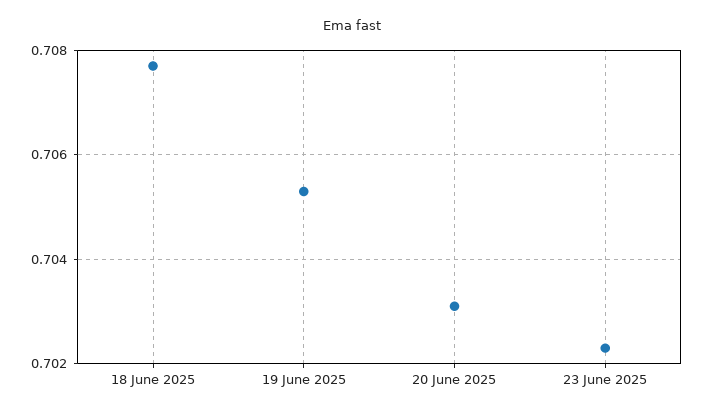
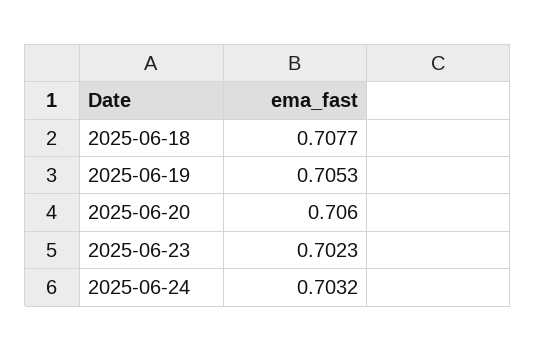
20 June 2025: 0.703 -> 0.706
2025-06-24: none -> 0.7032

